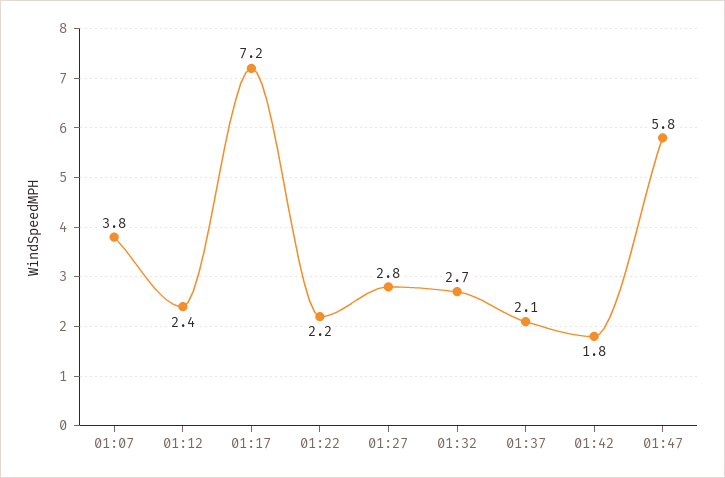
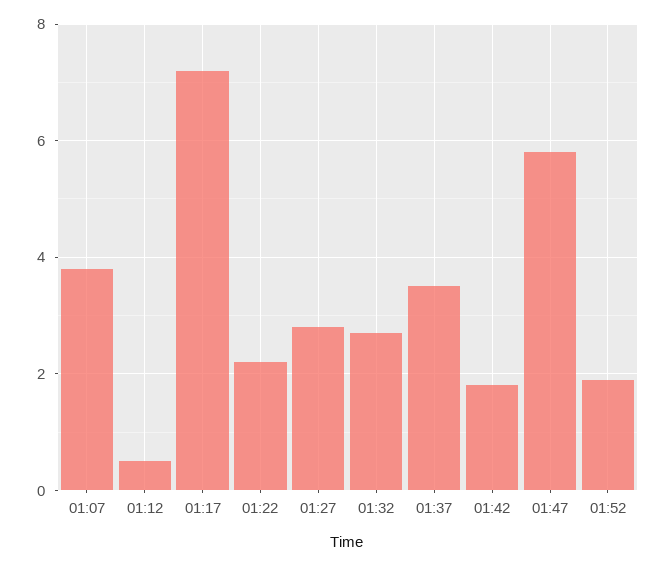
01:12: 2.4 -> 0.5
01:37: 2.1 -> 3.5
01:52: none -> 2

